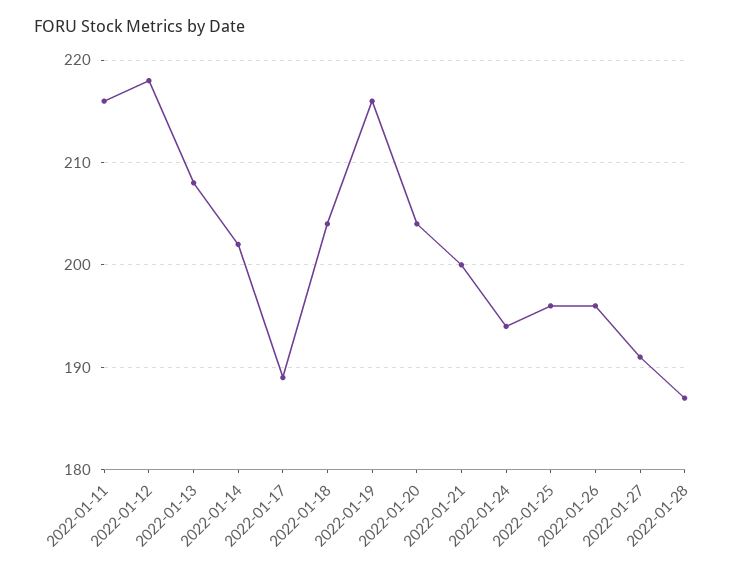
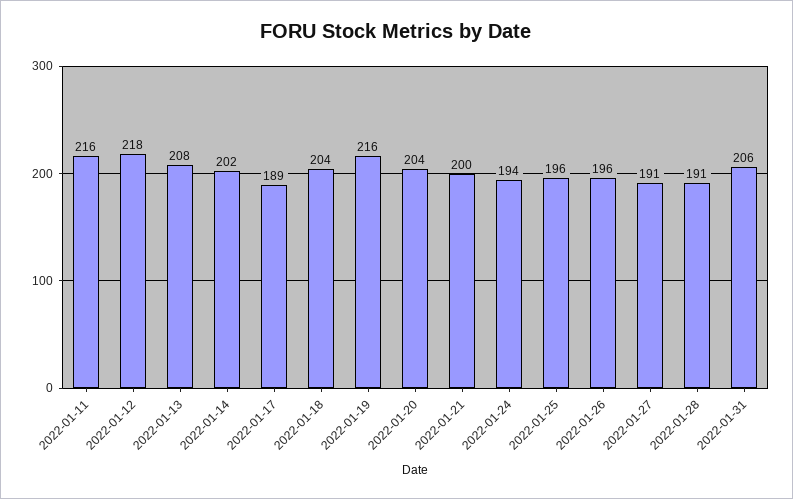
2022-01-28: 187 -> 191
2022-01-31: none -> 206

